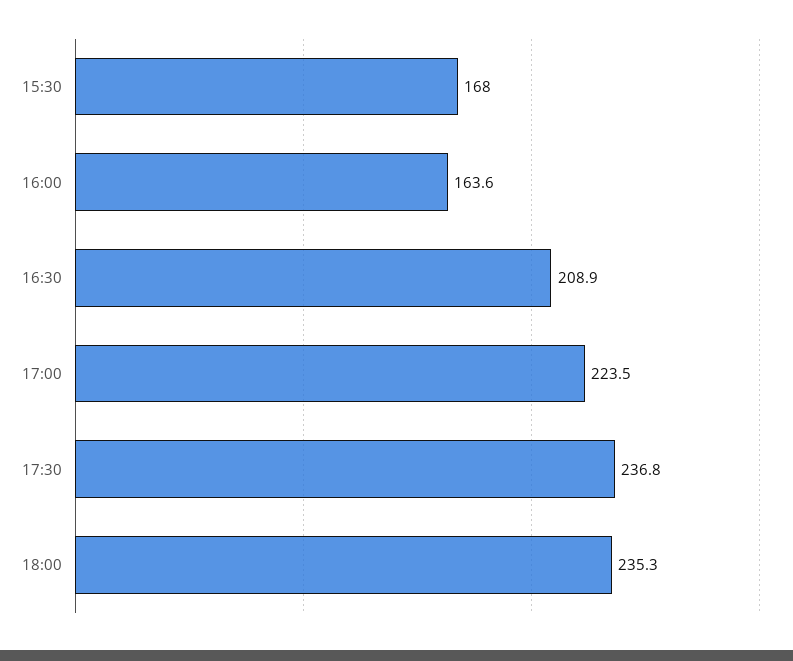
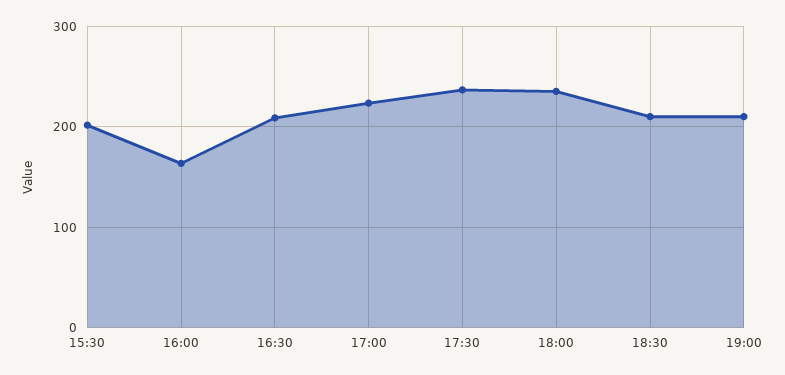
15:30: 168 -> 200
18:30: none -> 210
19:00: none -> 210

